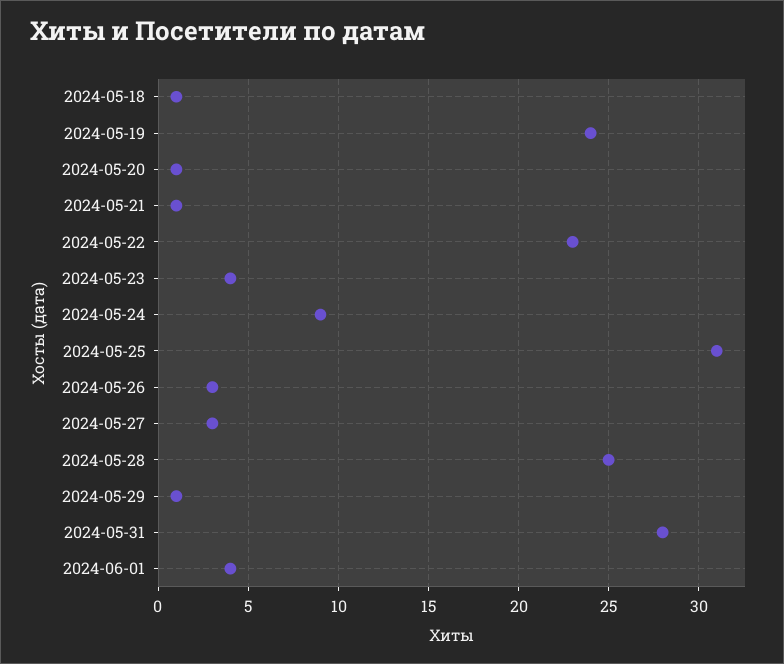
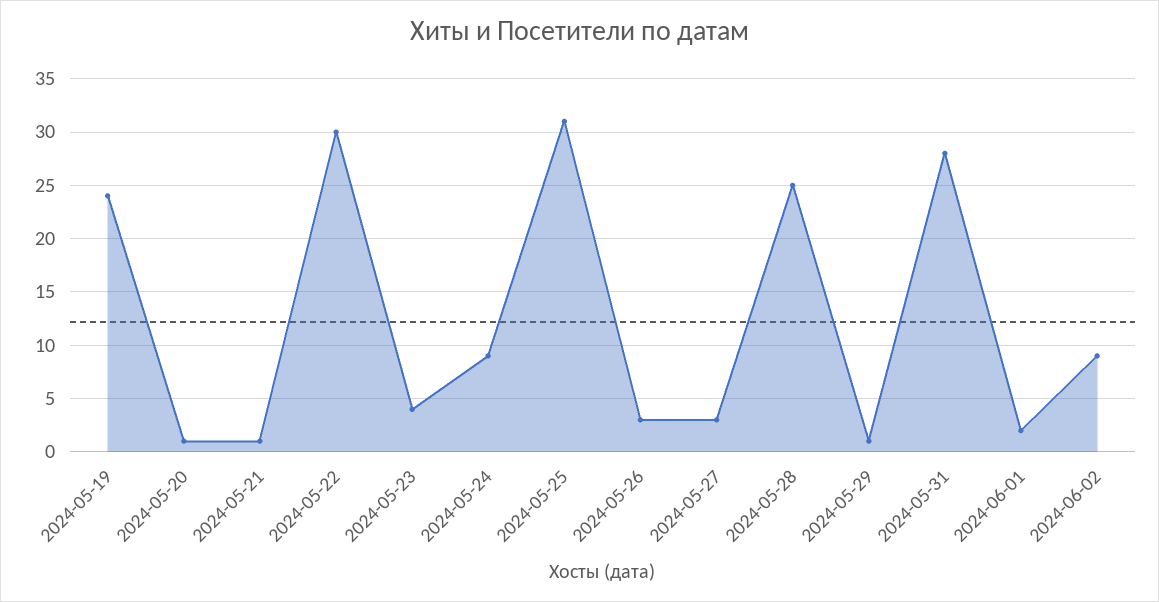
2024-05-18: 1 -> none
2024-05-22: 23 -> 30
2024-06-01: 4 -> 2
2024-06-02: none -> 9

